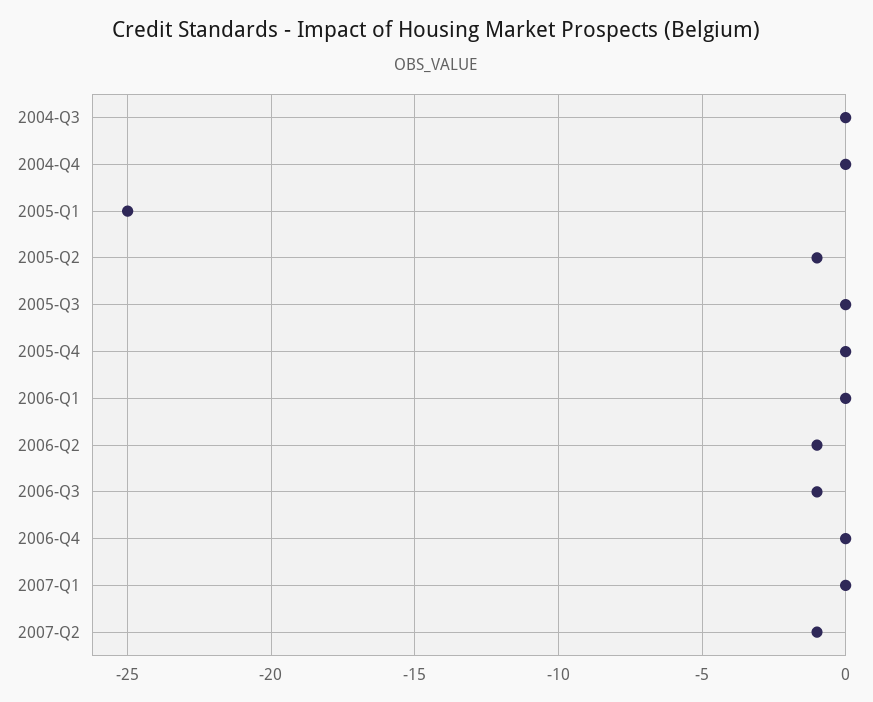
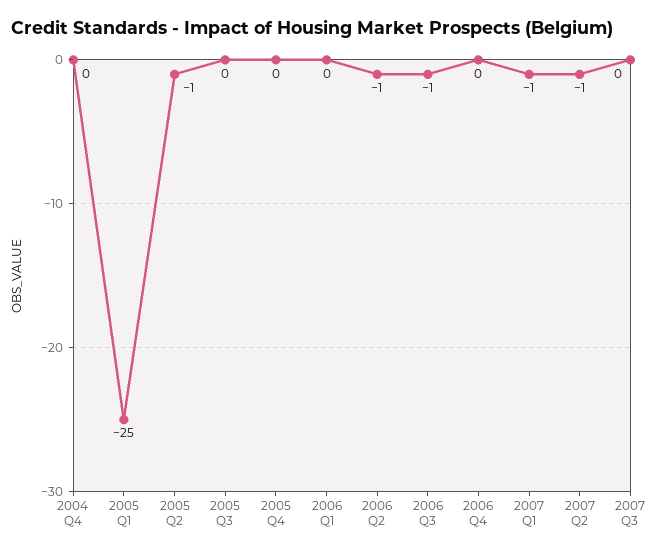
2004-Q3: 0 -> none
2007-Q1: 0 -> -1
2007 Q3: none -> 0

